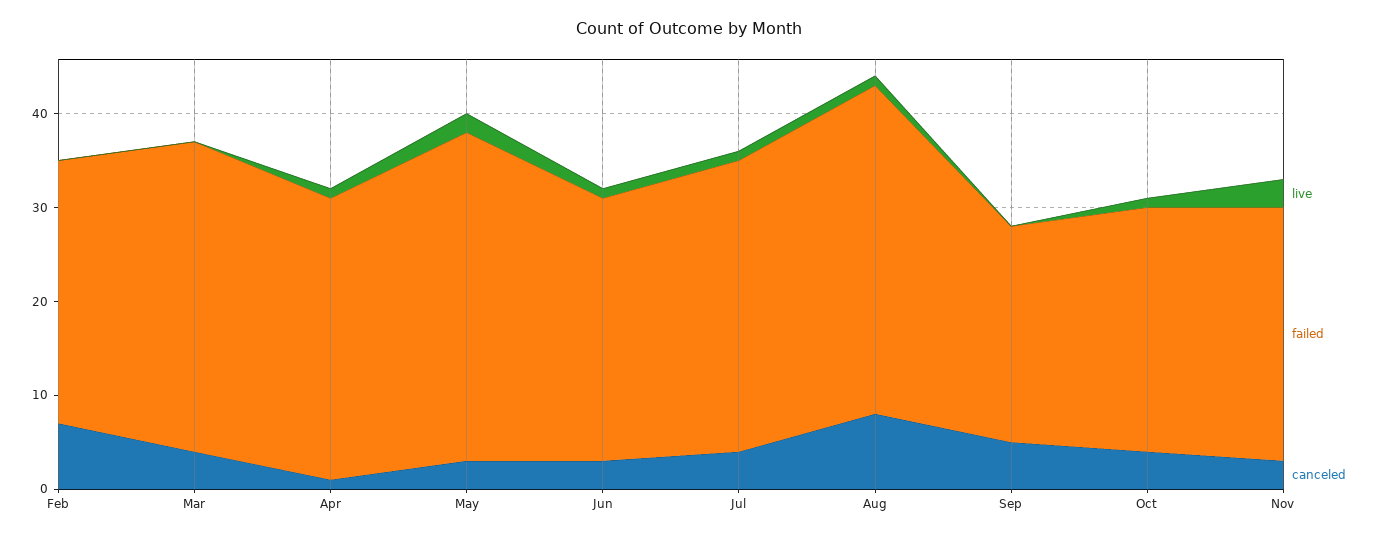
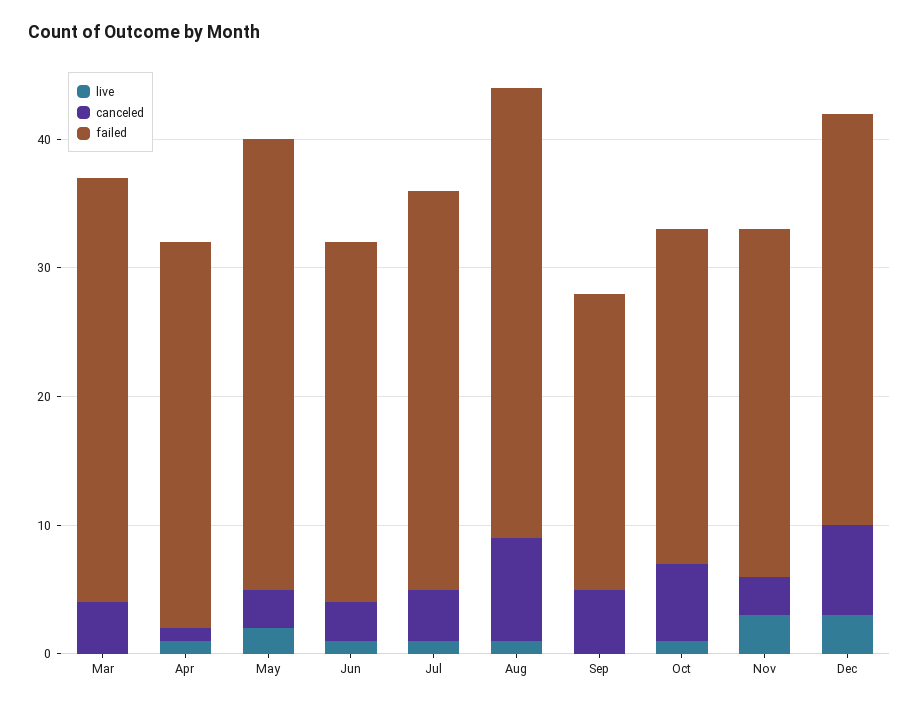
live, Feb: 0 -> none
failed, Feb: 28 -> none
canceled, Feb: 7 -> none
canceled, Oct: 4 -> 6
live, Dec: none -> 3
canceled, Dec: none -> 7
failed, Dec: none -> 32

